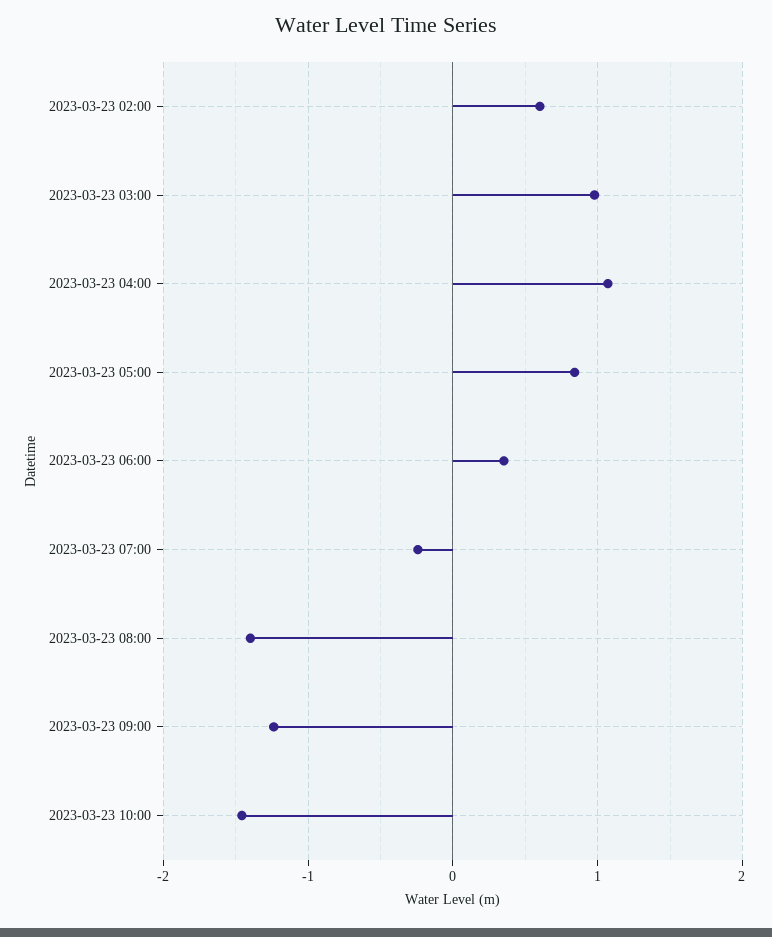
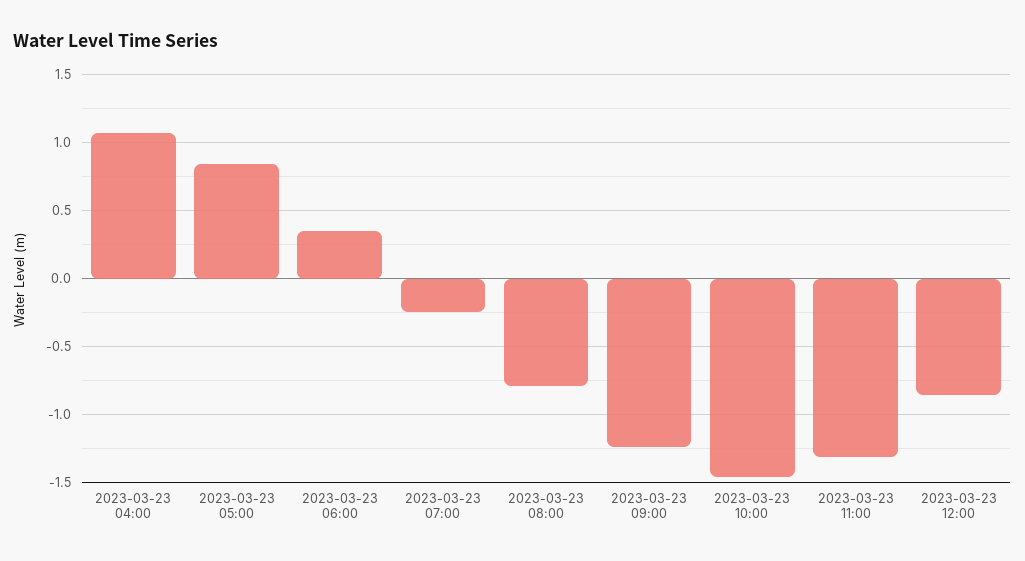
2023-03-23 02:00: 0.6 -> none
2023-03-23 03:00: 1 -> none
2023-03-23 08:00: -1.4 -> -0.8
2023-03-23 11:00: none -> -1.3
2023-03-23 12:00: none -> -0.85

